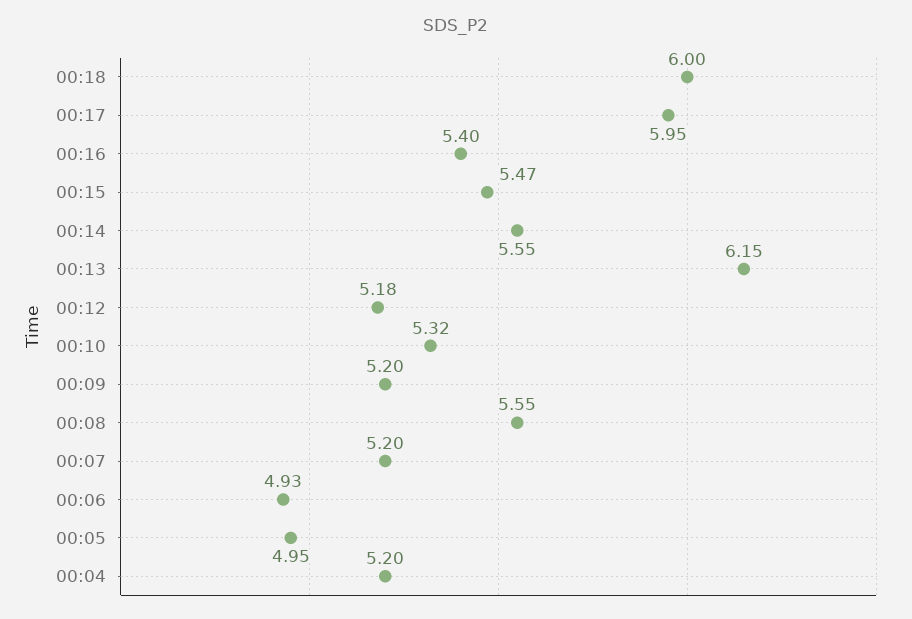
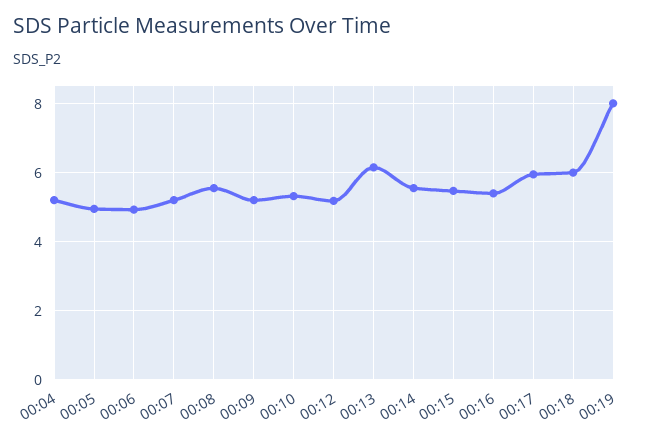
00:19: none -> 8

